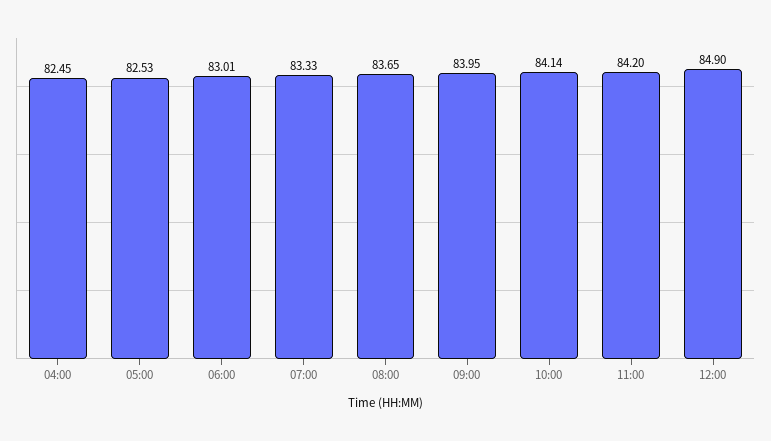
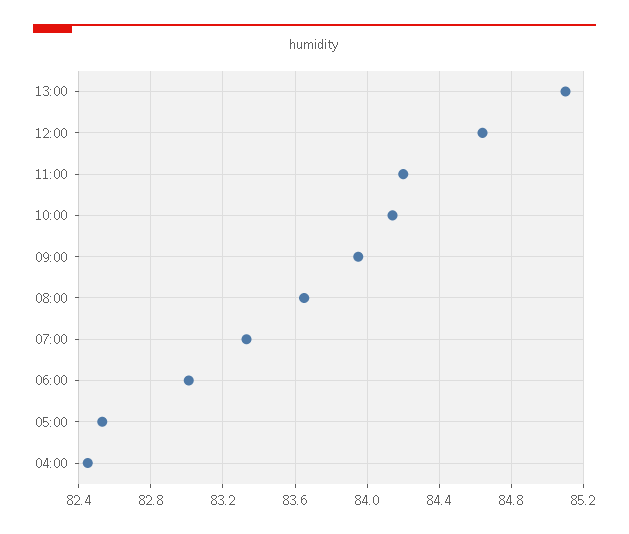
12:00: 84.9 -> 84.65
13:00: none -> 85.1

